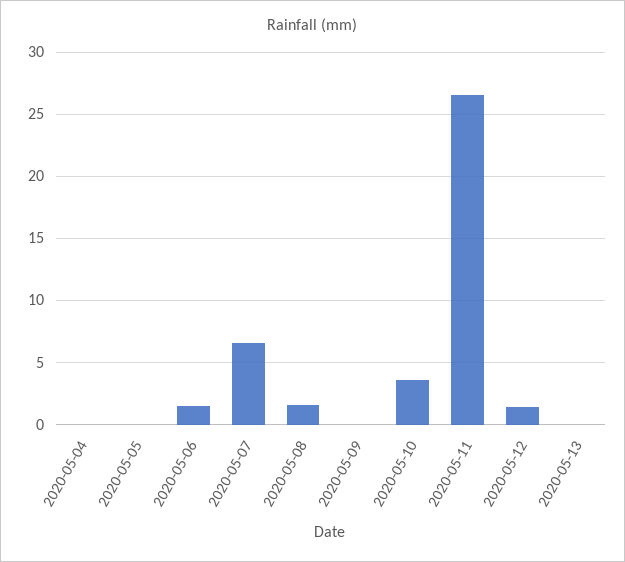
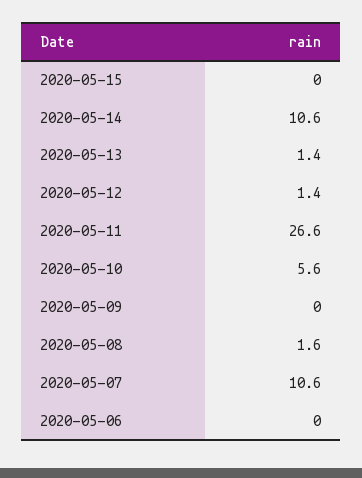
2020-05-04: 0 -> none
2020-05-05: 0 -> none
2020-05-06: 1.5 -> 0
2020-05-07: 6.5 -> 10.6
2020-05-10: 3.5 -> 5.6
2020-05-13: 0 -> 1.4
2020-05-15: none -> 0
2020-05-14: none -> 10.6

